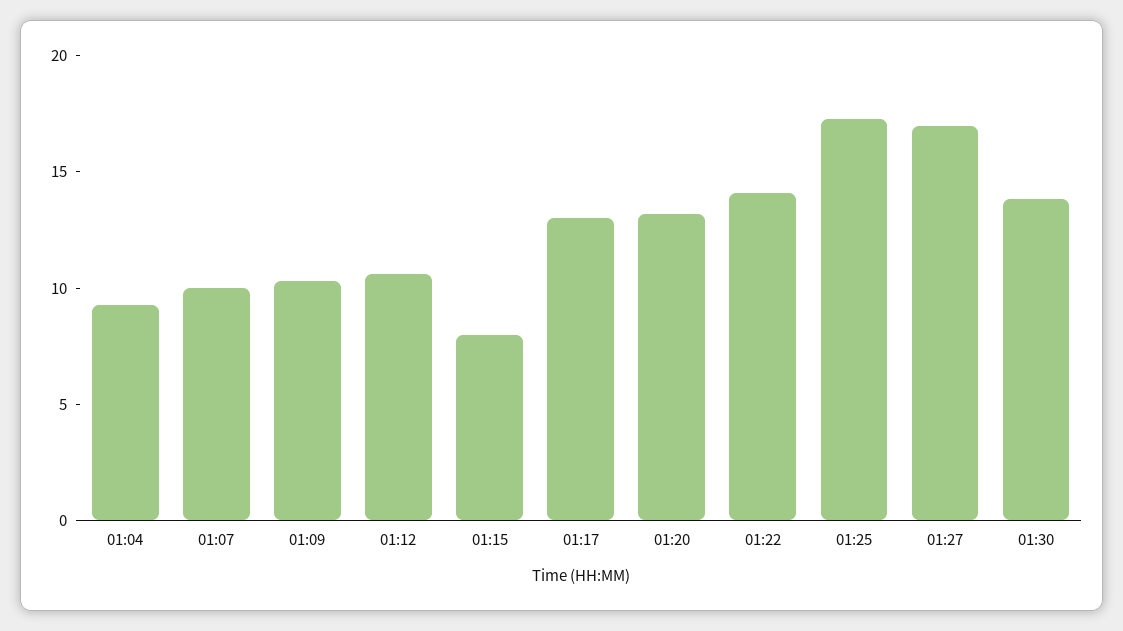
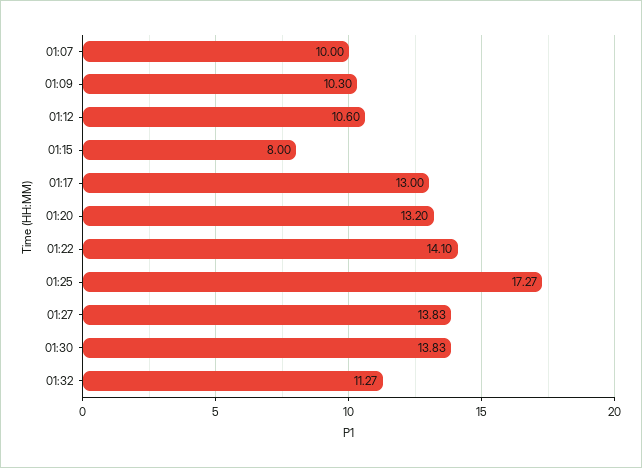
01:04: 9 -> none
01:27: 17 -> 13.83
01:32: none -> 11.27

